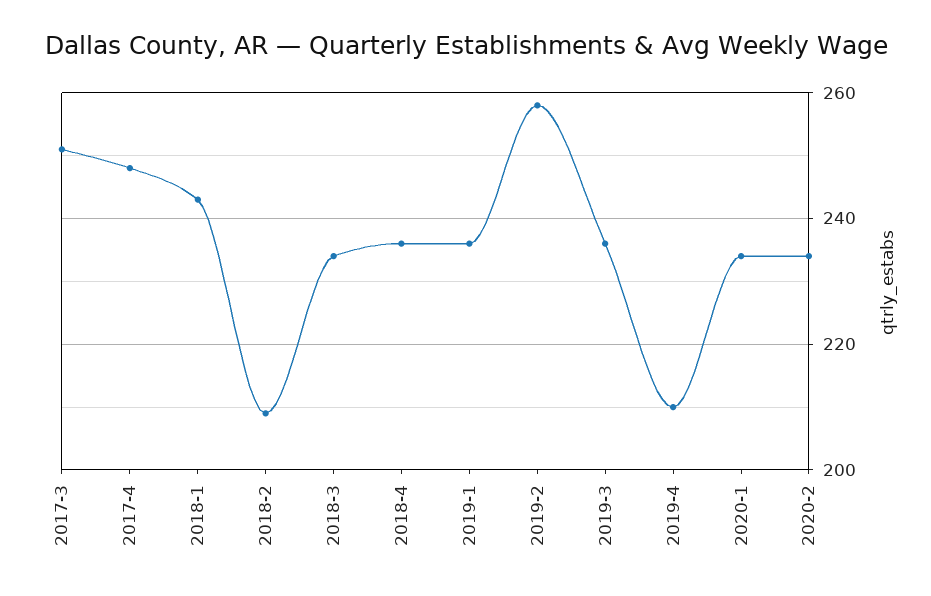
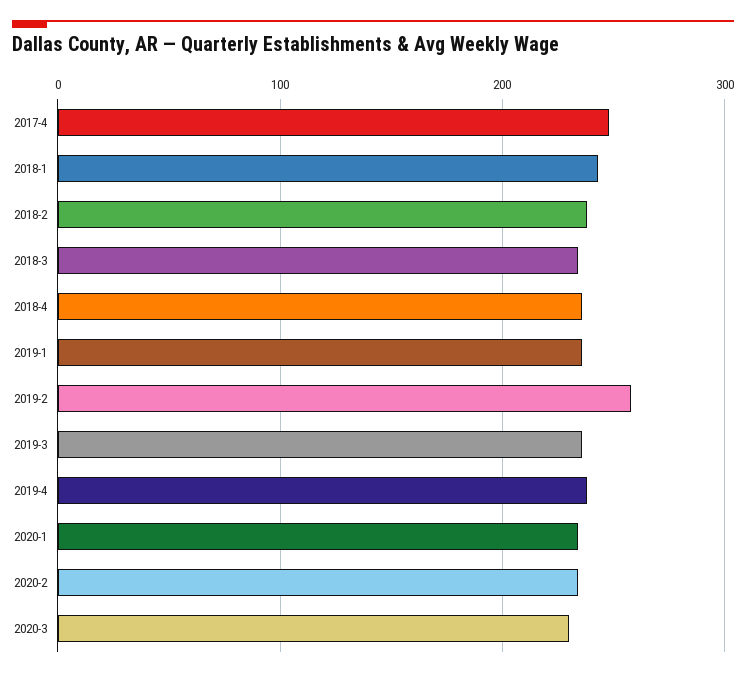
2017-3: 250 -> none
2018-2: 210 -> 240
2019-4: 210 -> 240
2020-3: none -> 230

